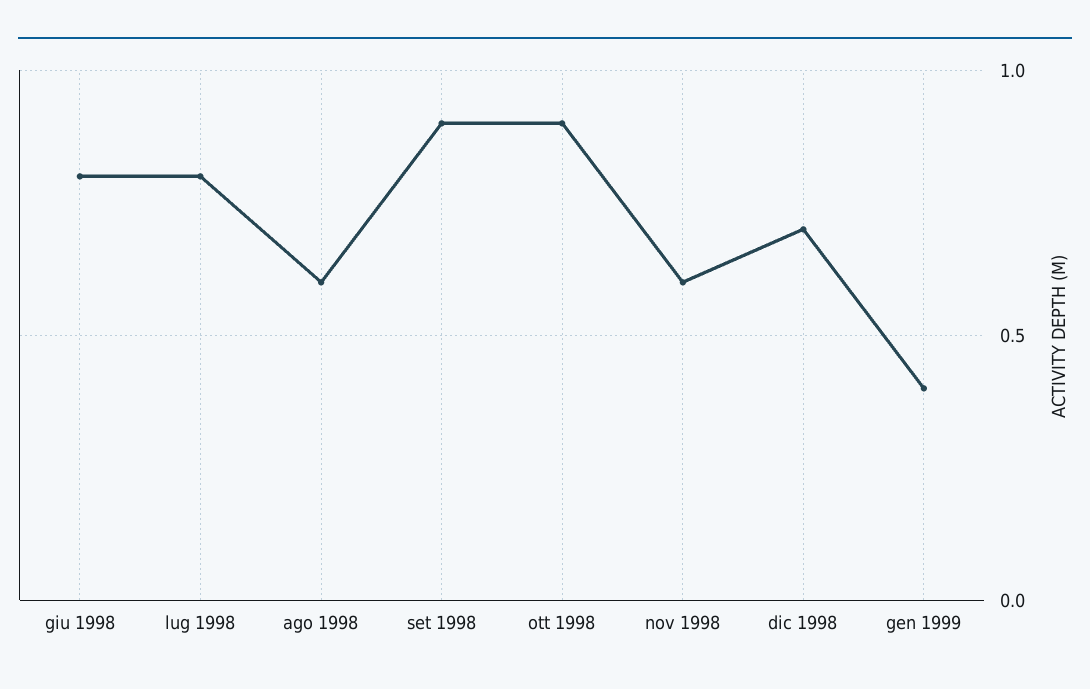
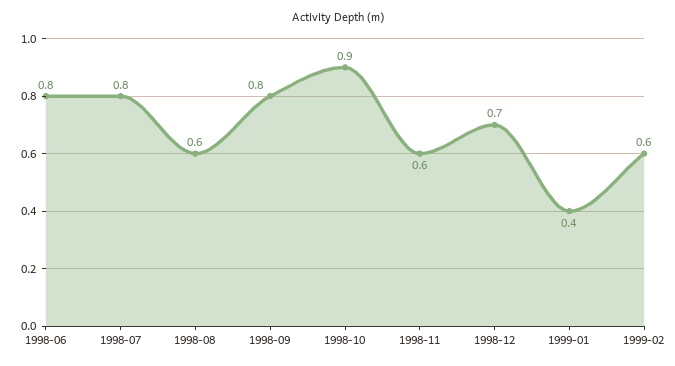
set 1998: 0.9 -> 0.8
1999-02: none -> 0.6

